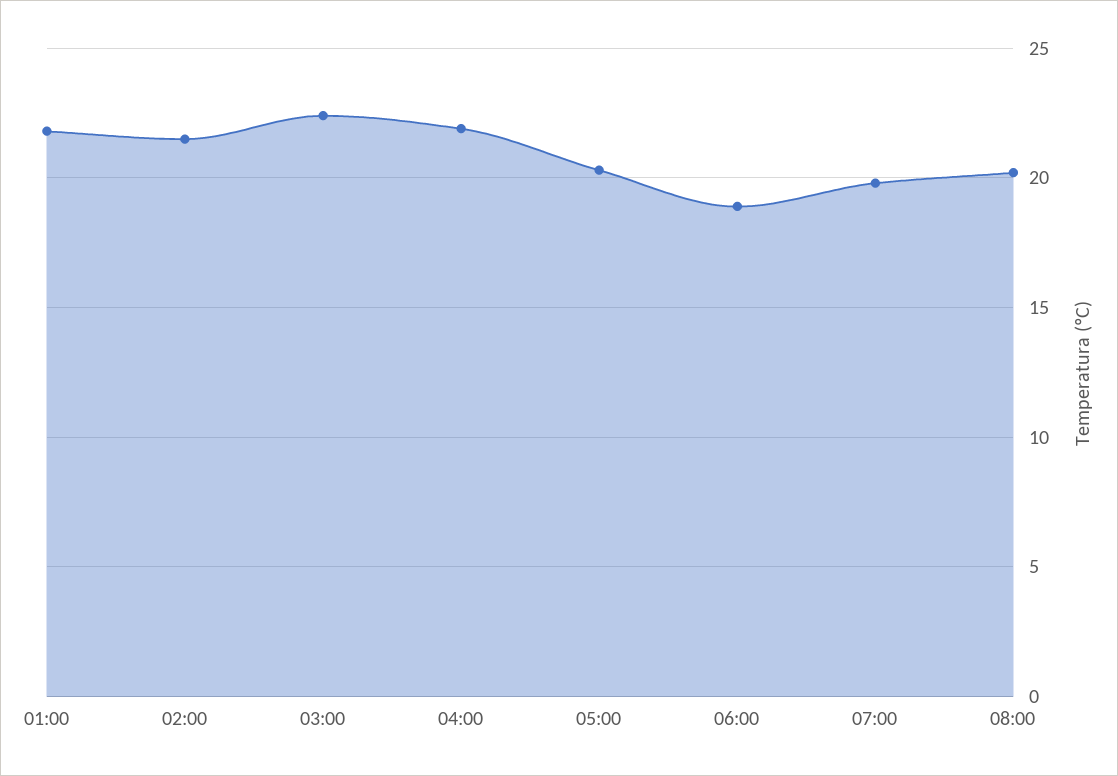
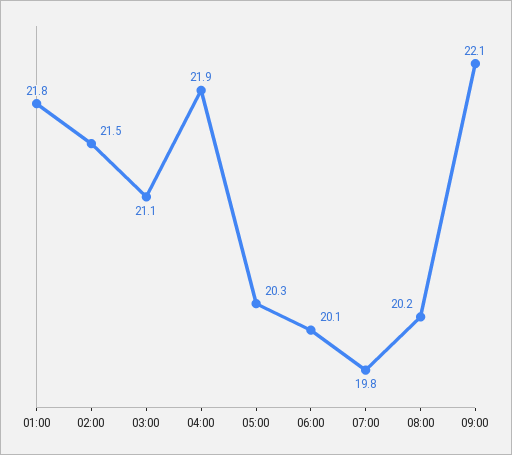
03:00: 22.5 -> 21.1
06:00: 19 -> 20.1
09:00: none -> 22.1

